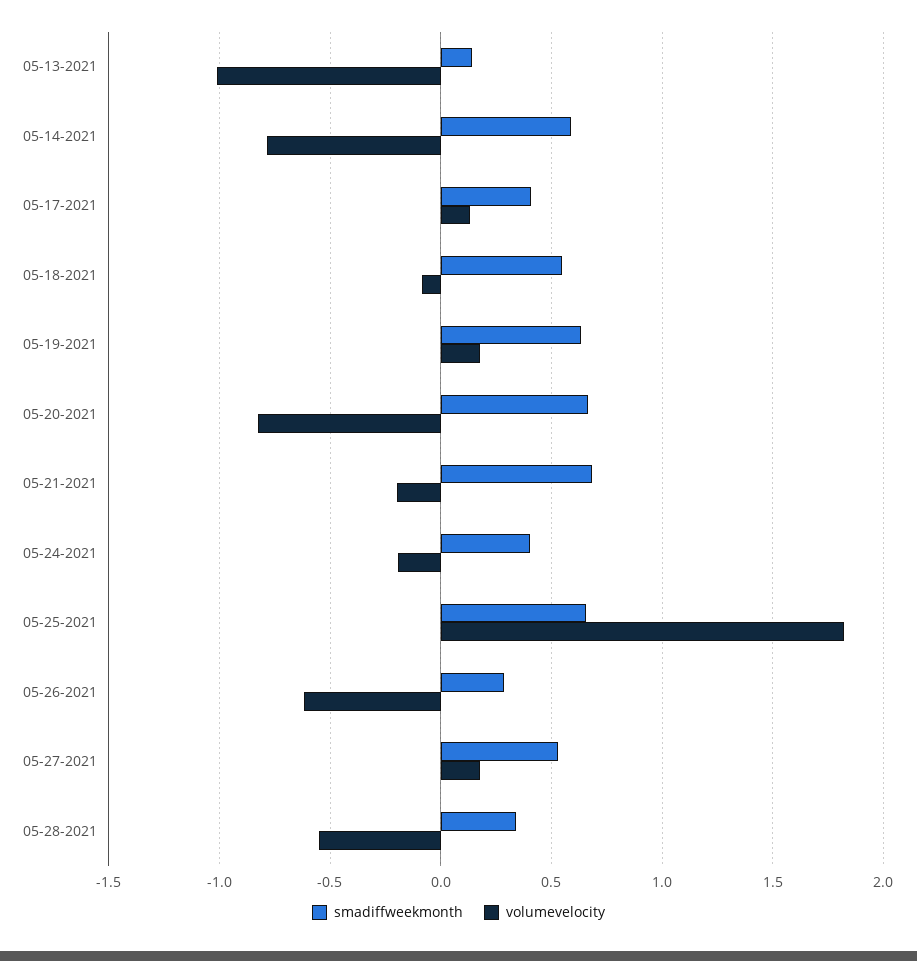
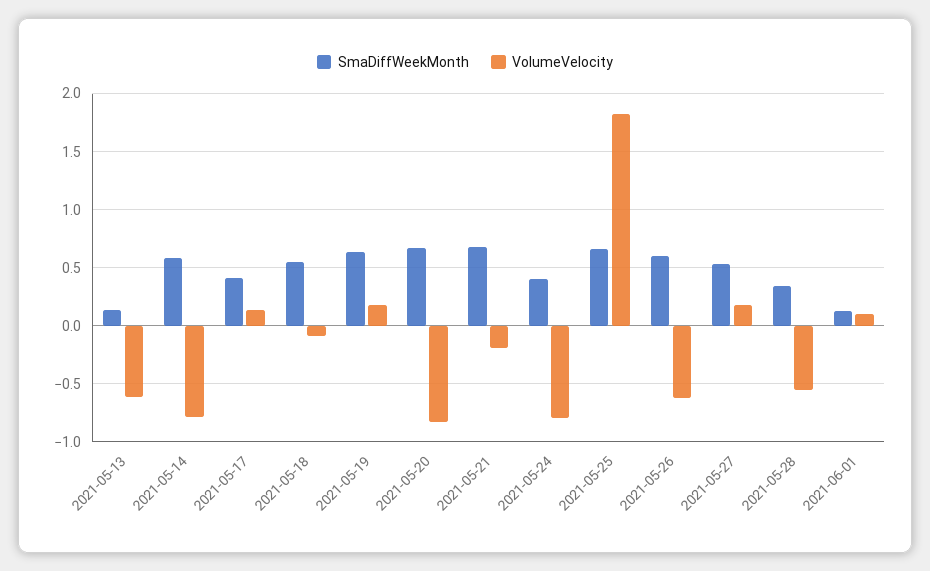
volumevelocity, 05-13-2021: -1 -> -0.6
volumevelocity, 05-24-2021: -0.2 -> -0.8
smadiffweekmonth, 05-26-2021: 0.3 -> 0.6
smadiffweekmonth, 2021-06-01: none -> 0.1
volumevelocity, 2021-06-01: none -> 0.1

